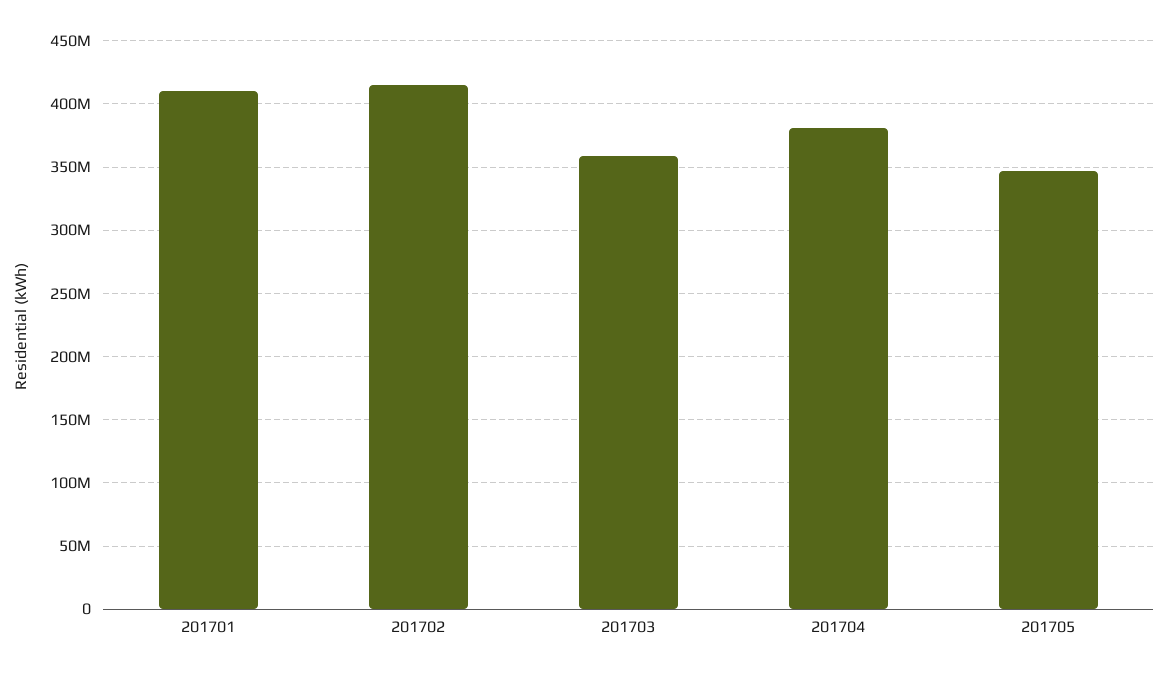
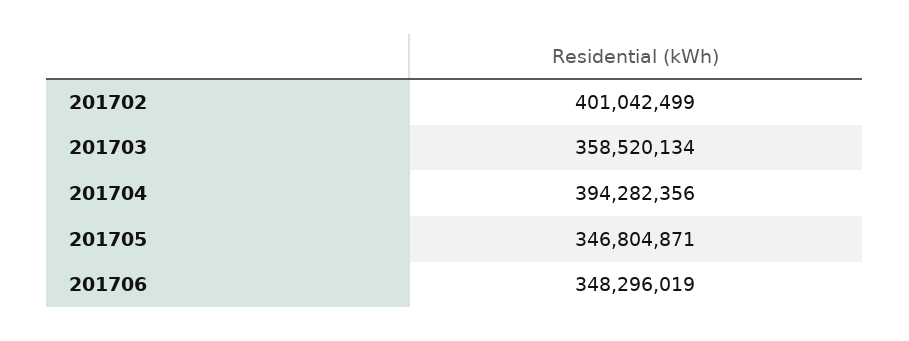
201701: 410000000 -> none
201702: 415000000 -> 401042499
201704: 380000000 -> 394282356
201706: none -> 348296019

